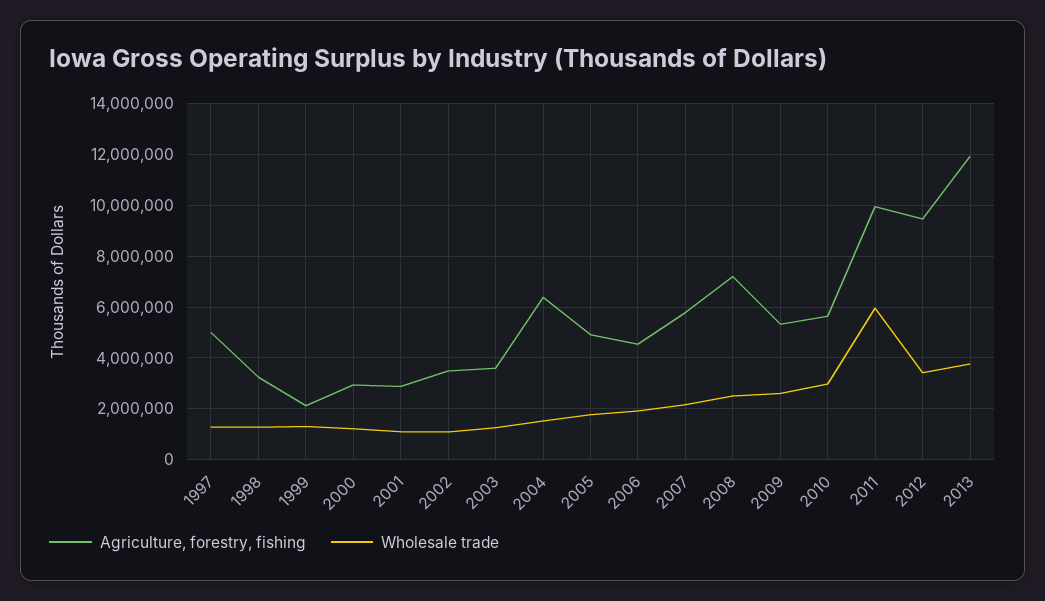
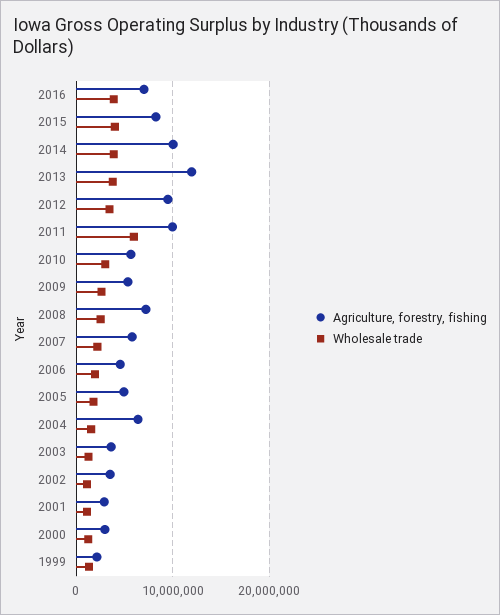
Agriculture, forestry, fishing, 1997: 5000000 -> none
Wholesale trade, 1997: 1250000 -> none
Agriculture, forestry, fishing, 1998: 3250000 -> none
Wholesale trade, 1998: 1250000 -> none
Agriculture, forestry, fishing, 2016: none -> 7000000
Wholesale trade, 2016: none -> 4000000
Agriculture, forestry, fishing, 2015: none -> 8000000
Wholesale trade, 2015: none -> 4000000
Agriculture, forestry, fishing, 2014: none -> 10000000
Wholesale trade, 2014: none -> 4000000

